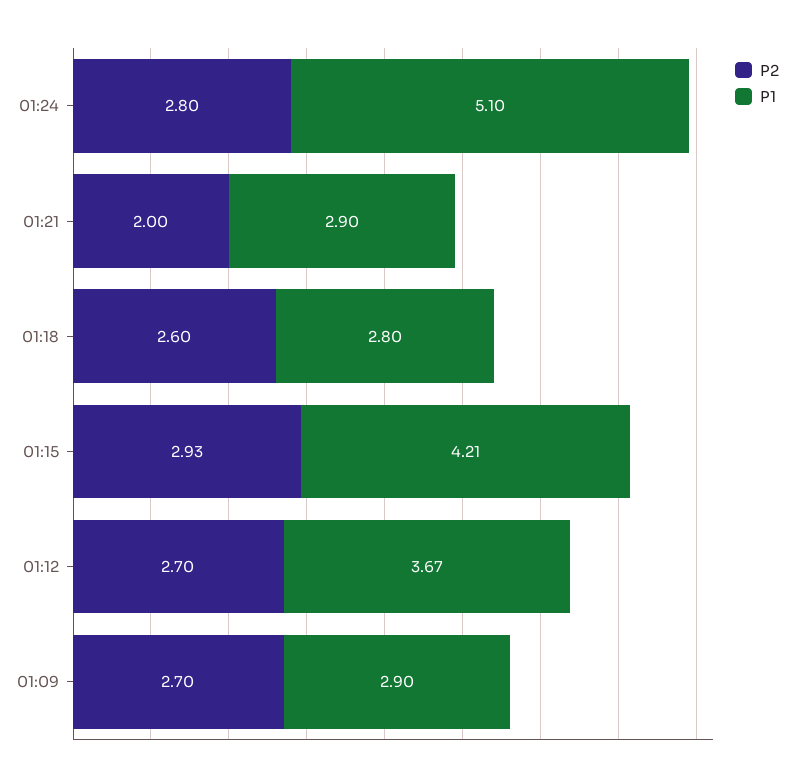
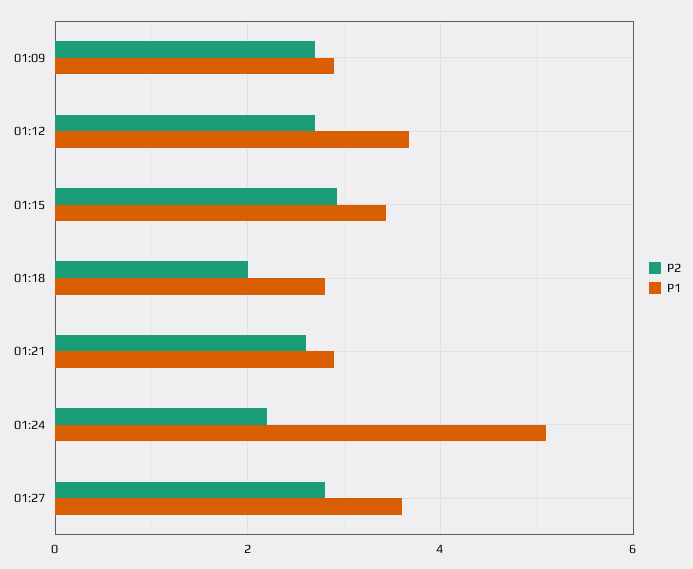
P2, 01:24: 2.8 -> 2.2
P2, 01:21: 2 -> 2.6
P2, 01:18: 2.6 -> 2
P1, 01:15: 4.21 -> 3.4
P2, 01:27: none -> 2.8
P1, 01:27: none -> 3.6

